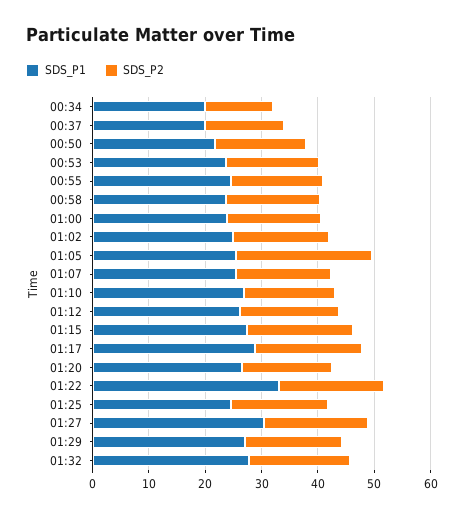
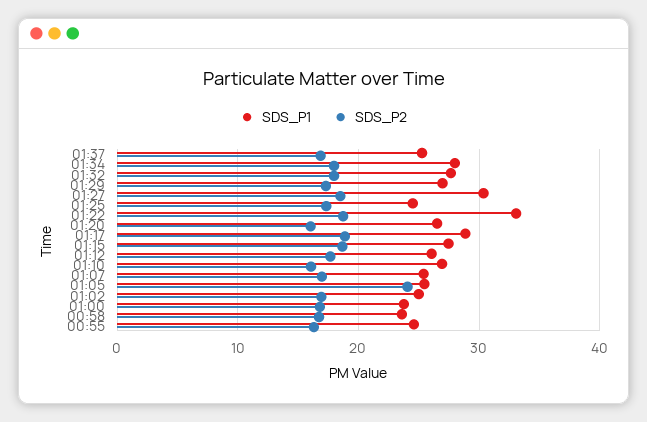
SDS_P1, 00:34: 20 -> none
SDS_P2, 00:34: 12 -> none
SDS_P1, 00:37: 20 -> none
SDS_P2, 00:37: 14 -> none
SDS_P1, 00:50: 22 -> none
SDS_P2, 00:50: 16 -> none
SDS_P1, 00:53: 24 -> none
SDS_P2, 00:53: 16 -> none
SDS_P1, 01:37: none -> 25
SDS_P2, 01:37: none -> 17
SDS_P1, 01:34: none -> 28
SDS_P2, 01:34: none -> 18

